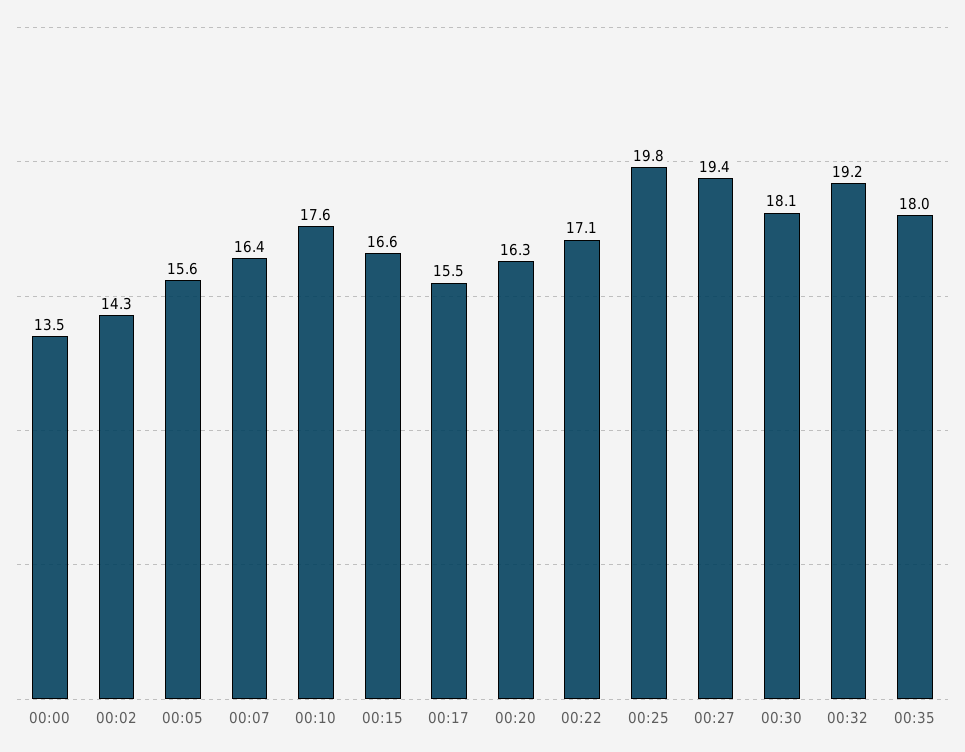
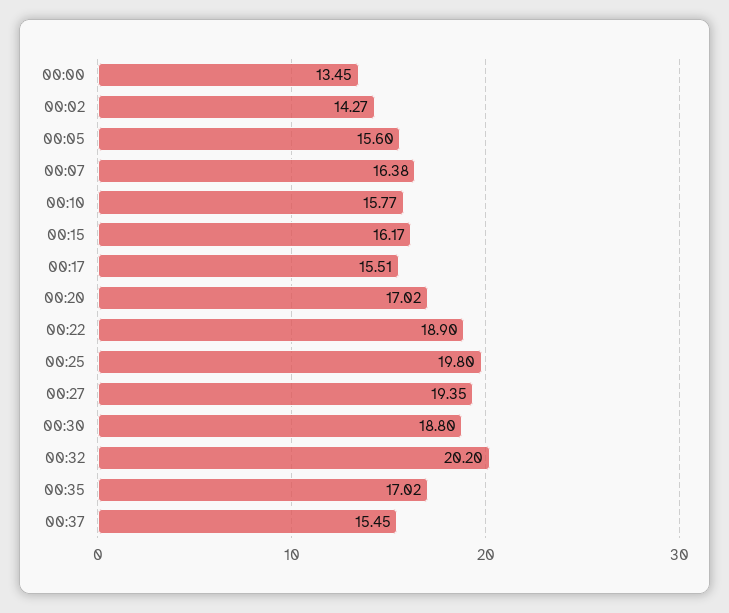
00:10: 17.6 -> 15.77
00:15: 16.6 -> 16.17
00:20: 16.3 -> 17.02
00:22: 17.1 -> 18.9
00:30: 18.1 -> 18.8
00:32: 19.2 -> 20.2
00:35: 18 -> 17.02
00:37: none -> 15.45

